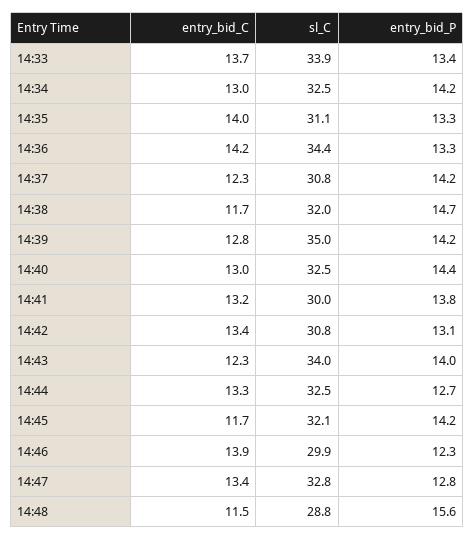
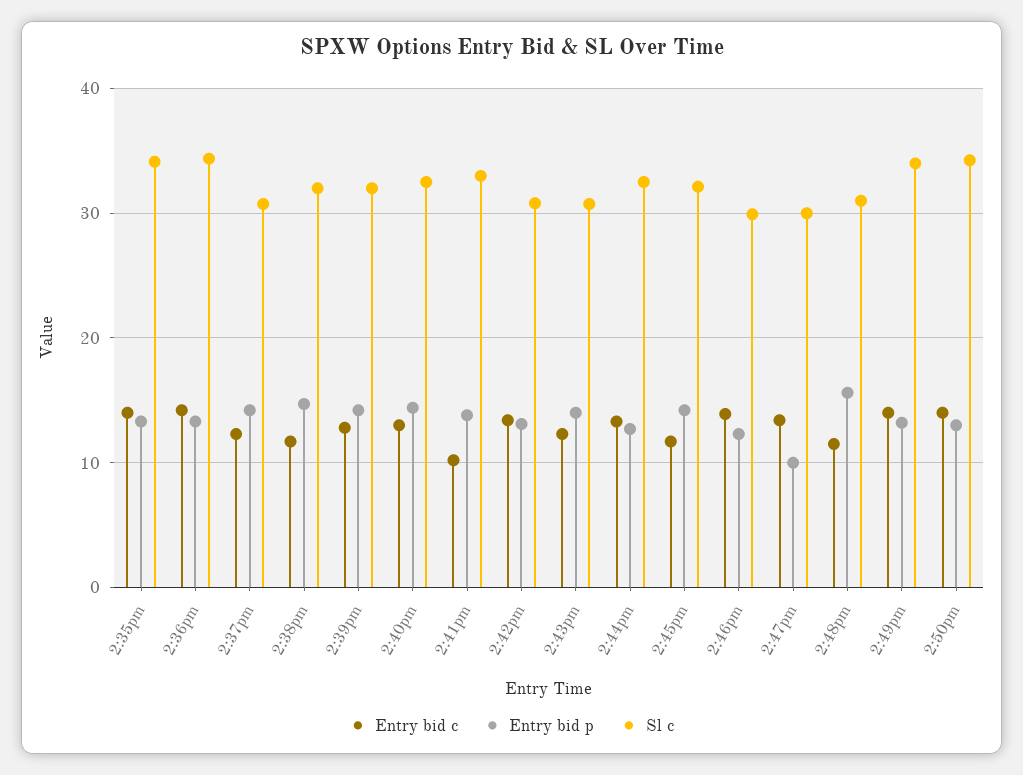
entry_bid_C, 14:33: 13.7 -> none
sl_C, 14:33: 33.9 -> none
entry_bid_P, 14:33: 13.4 -> none
entry_bid_C, 14:34: 13 -> none
sl_C, 14:34: 32.5 -> none
entry_bid_P, 14:34: 14.2 -> none
sl_C, 14:35: 31.1 -> 34
sl_C, 14:39: 35 -> 32
entry_bid_C, 14:41: 13.2 -> 10
sl_C, 14:41: 30 -> 33
sl_C, 14:43: 34 -> 31
sl_C, 14:47: 32.8 -> 30
entry_bid_P, 14:47: 12.8 -> 10
sl_C, 14:48: 28.8 -> 31
entry_bid_C, 2:49pm: none -> 14
entry_bid_P, 2:49pm: none -> 13
sl_C, 2:49pm: none -> 34
entry_bid_C, 2:50pm: none -> 14
entry_bid_P, 2:50pm: none -> 13
sl_C, 2:50pm: none -> 34

